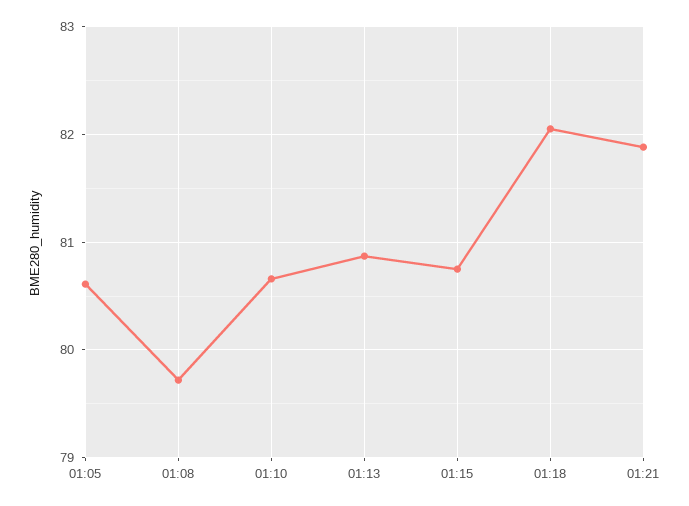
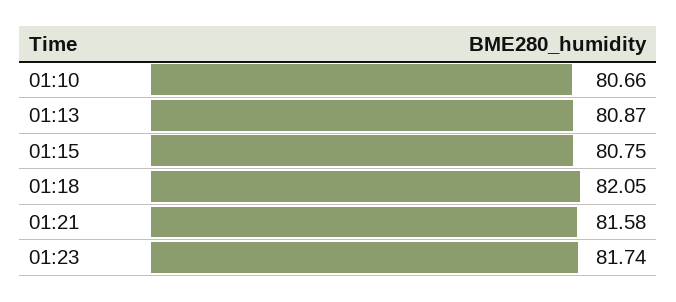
01:05: 80.6 -> none
01:08: 79.7 -> none
01:21: 81.9 -> 81.58
01:23: none -> 81.74

